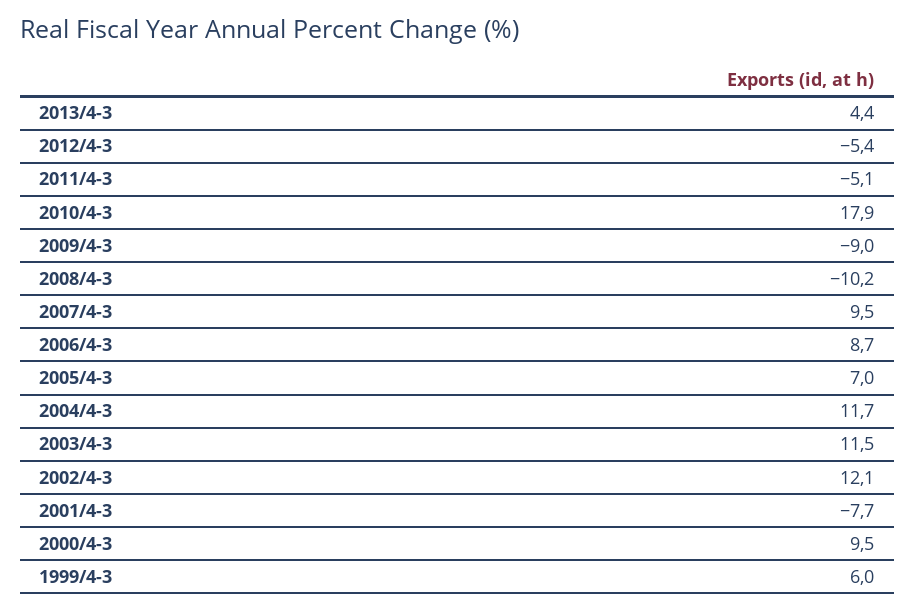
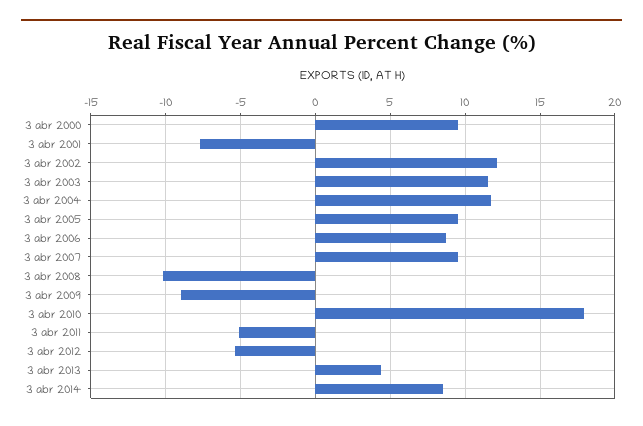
2005/4-3: 7 -> 9.5
1999/4-3: 6 -> none
3 abr 2014: none -> 8.5

